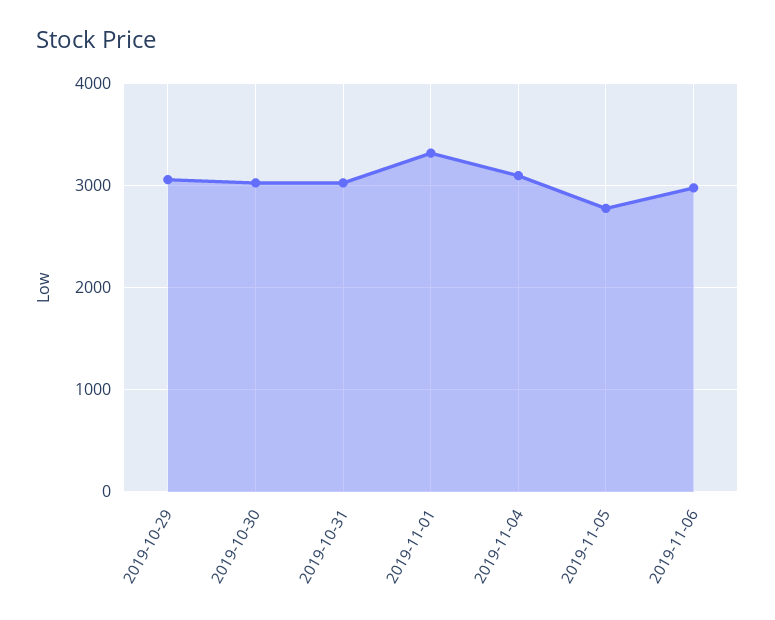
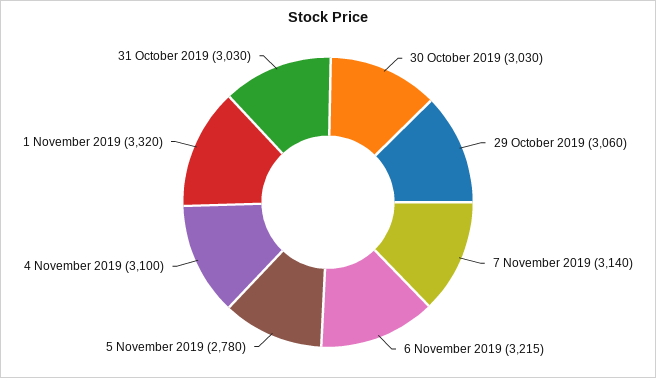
2019-11-06: 3000 -> 3215
7 November 2019: none -> 3140

